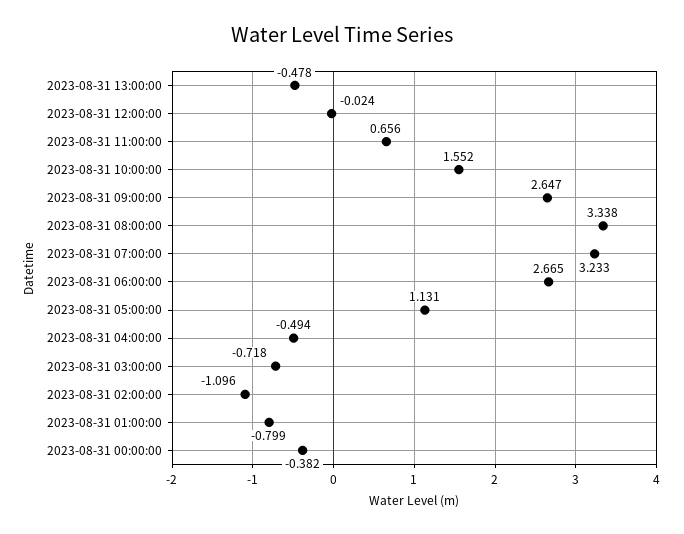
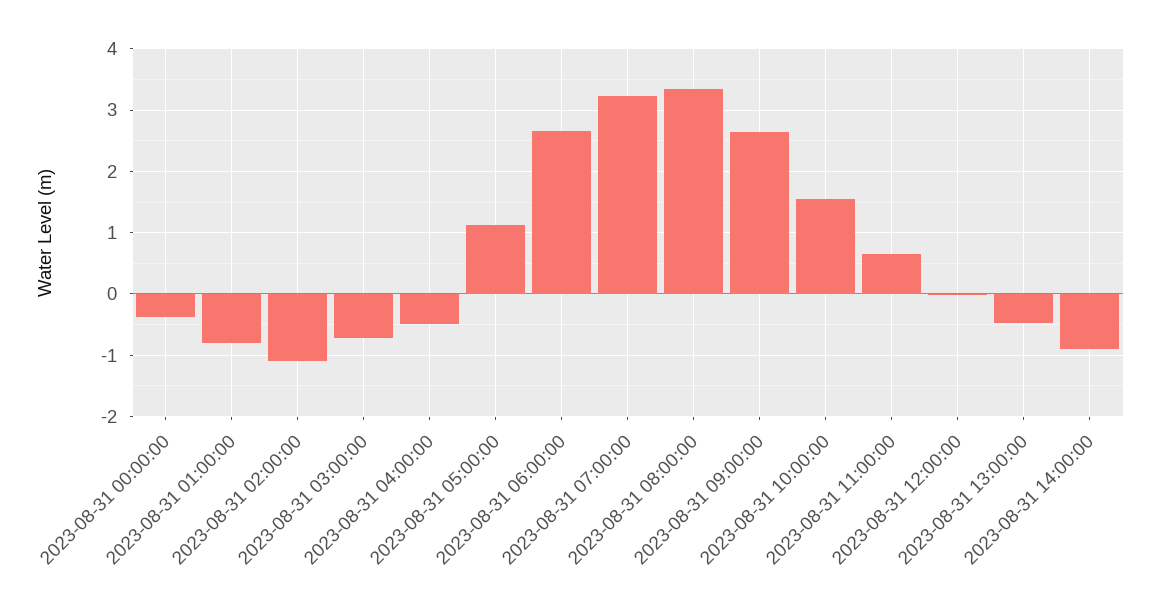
2023-08-31 14:00:00: none -> -0.9

